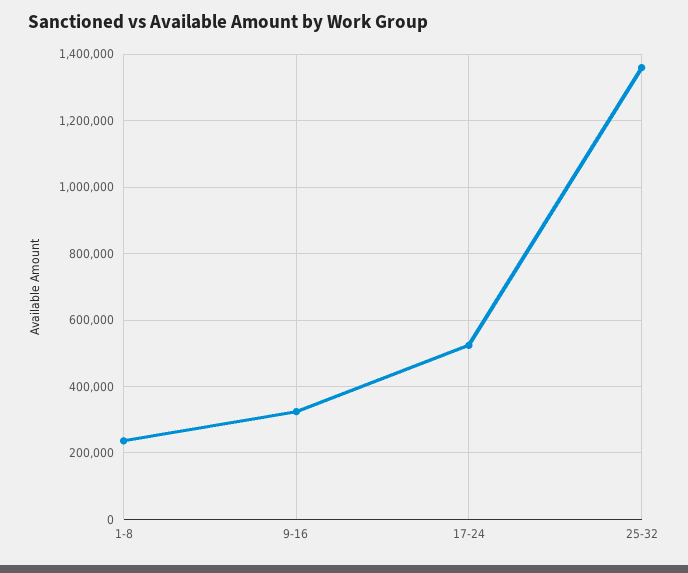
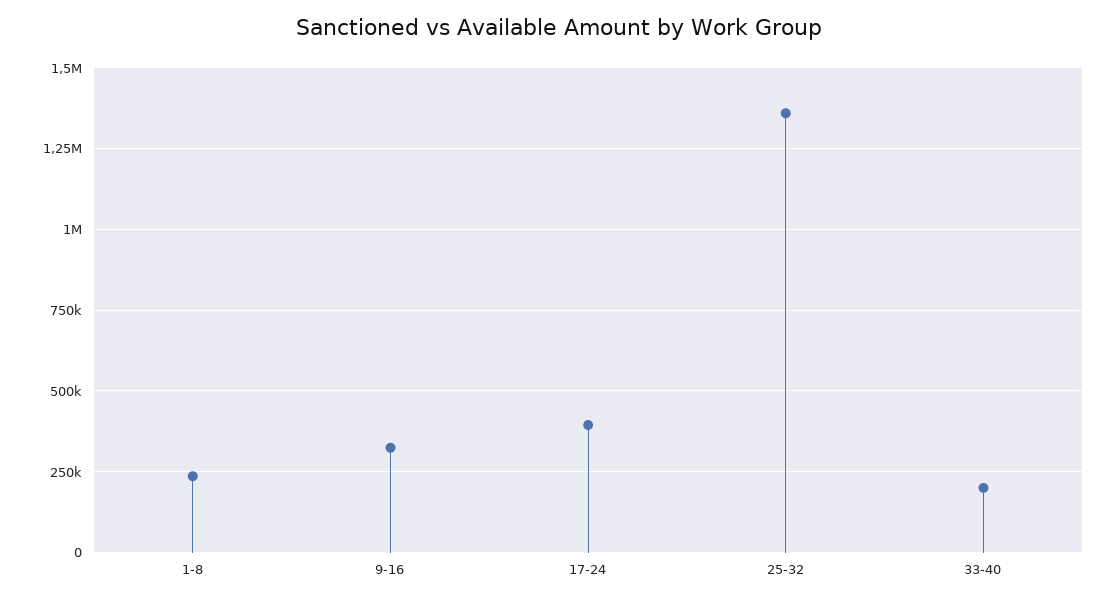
17-24: 520000 -> 400000
33-40: none -> 200000

